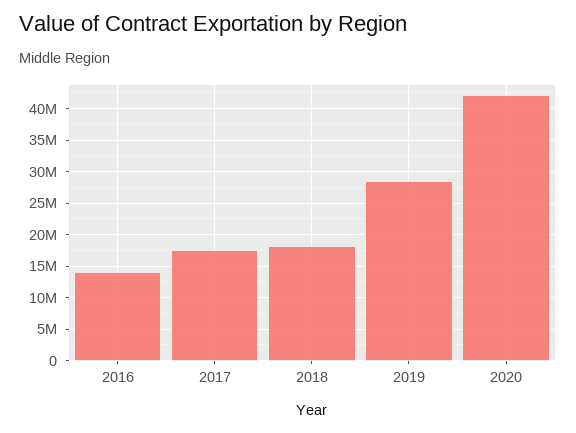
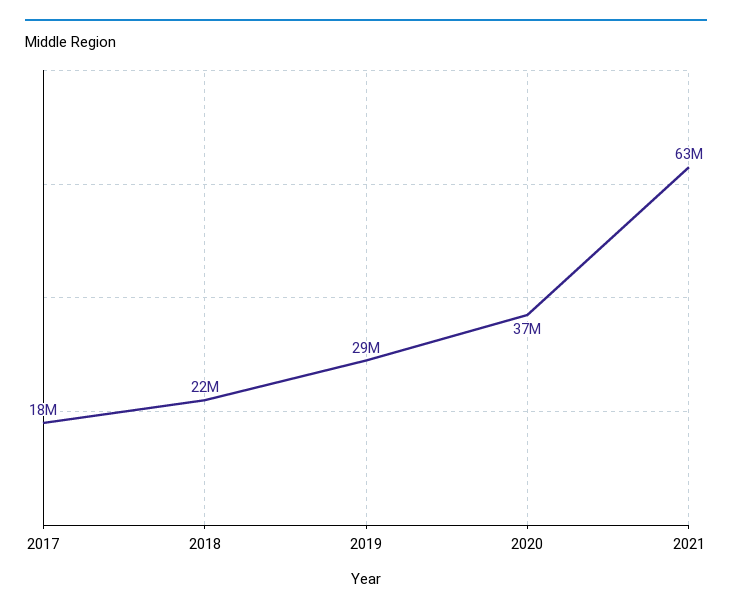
2016: 14000000 -> none
2018: 18000000 -> 22000000
2020: 42000000 -> 37000000
2021: none -> 63000000

